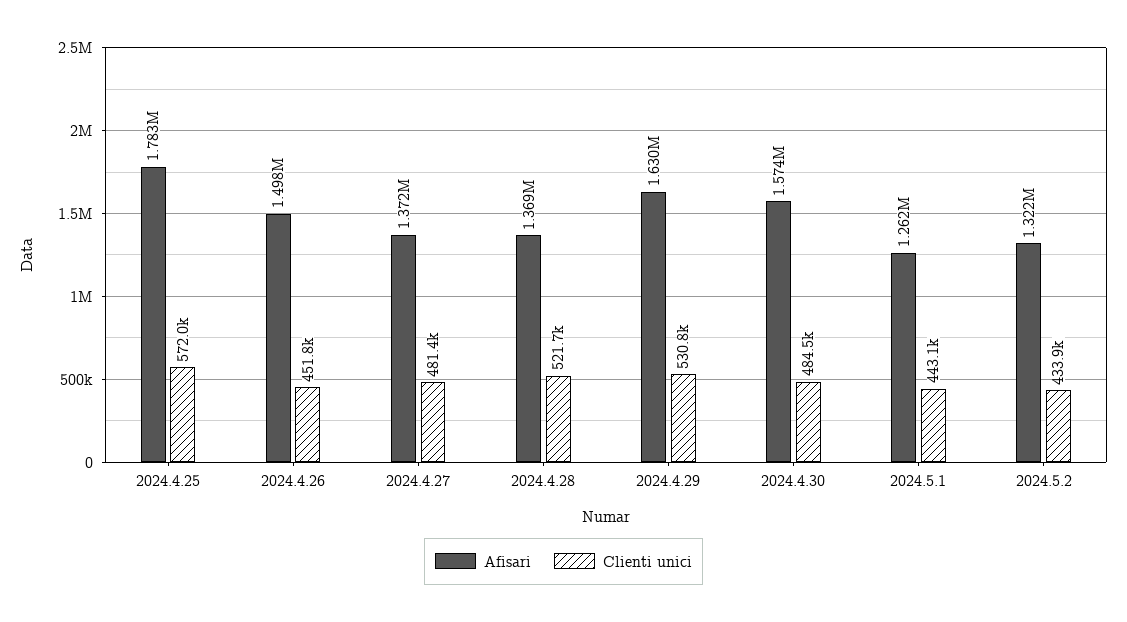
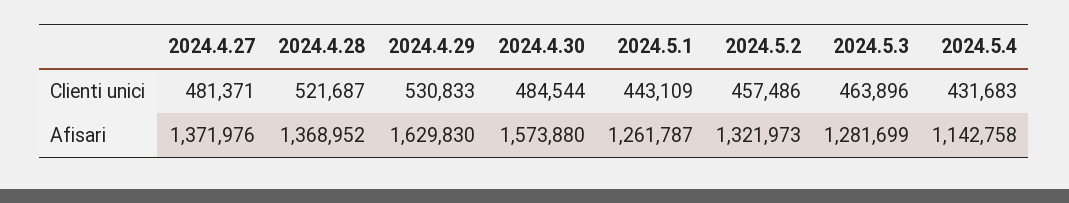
Afisari, 2024.4.25: 1783000 -> none
Clienti unici, 2024.4.25: 572000 -> none
Afisari, 2024.4.26: 1498000 -> none
Clienti unici, 2024.4.26: 451800 -> none
Clienti unici, 2024.5.2: 433900 -> 457486
Clienti unici, 2024.5.3: none -> 463896
Clienti unici, 2024.5.4: none -> 431683
Afisari, 2024.5.3: none -> 1281699
Afisari, 2024.5.4: none -> 1142758

